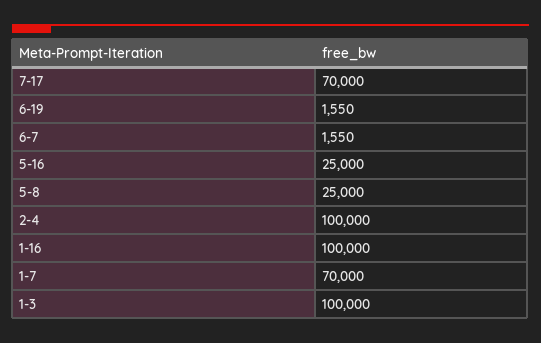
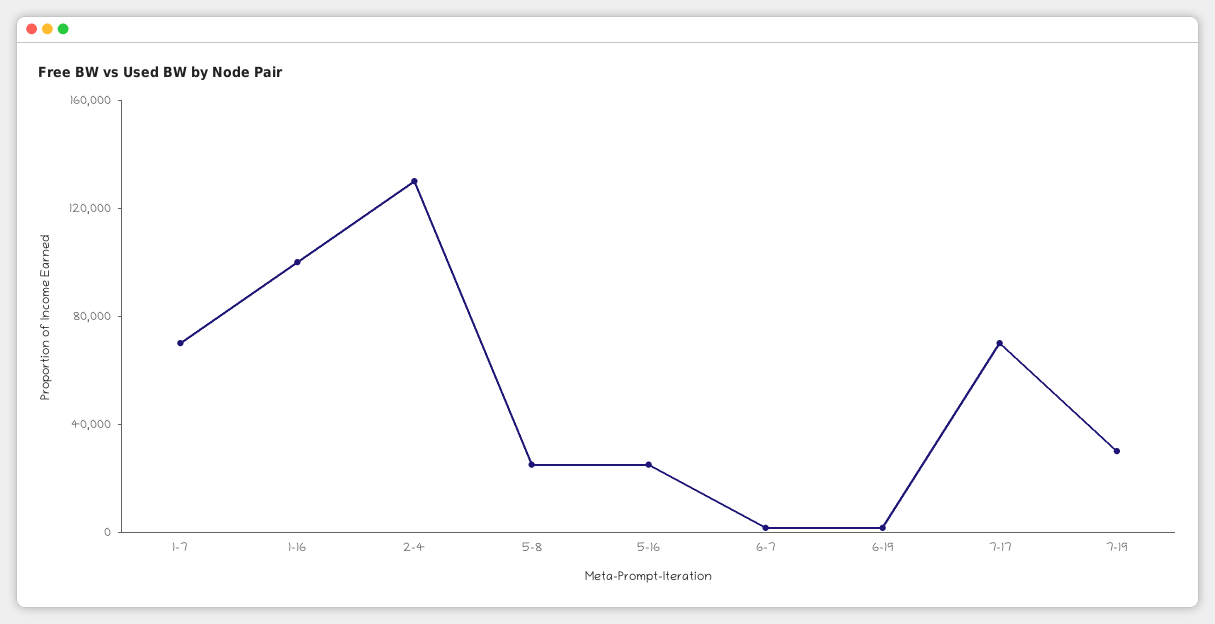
2-4: 100000 -> 130000
1-3: 100000 -> none
7-19: none -> 30000

